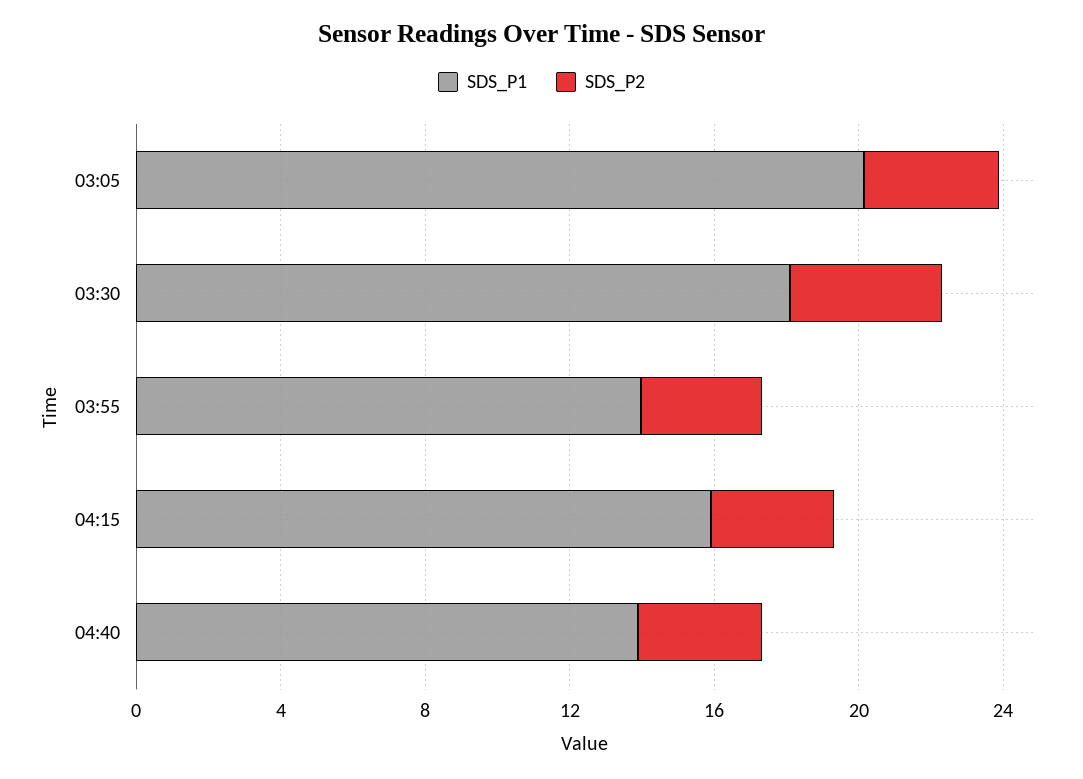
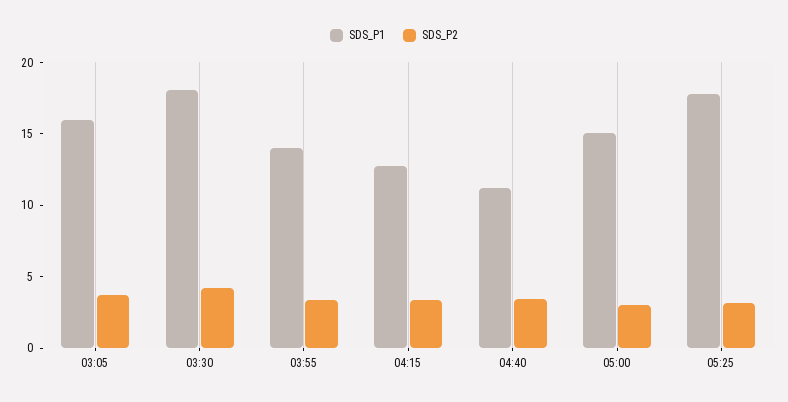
SDS_P1, 03:05: 20 -> 16
SDS_P1, 04:15: 16 -> 13
SDS_P1, 04:40: 14 -> 11
SDS_P1, 05:00: none -> 15
SDS_P2, 05:00: none -> 3
SDS_P1, 05:25: none -> 18
SDS_P2, 05:25: none -> 3

